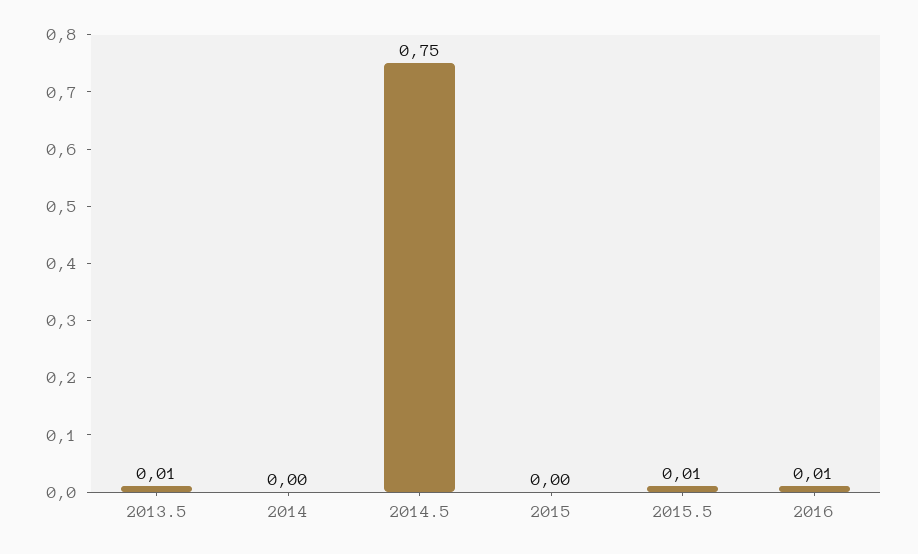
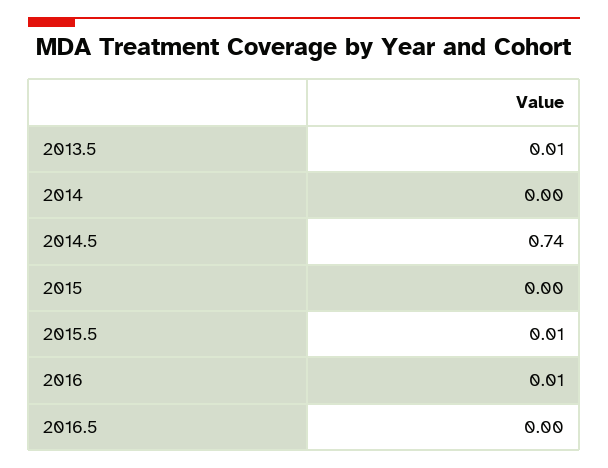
2014.5: 0.75 -> 0.74
2016.5: none -> 0

